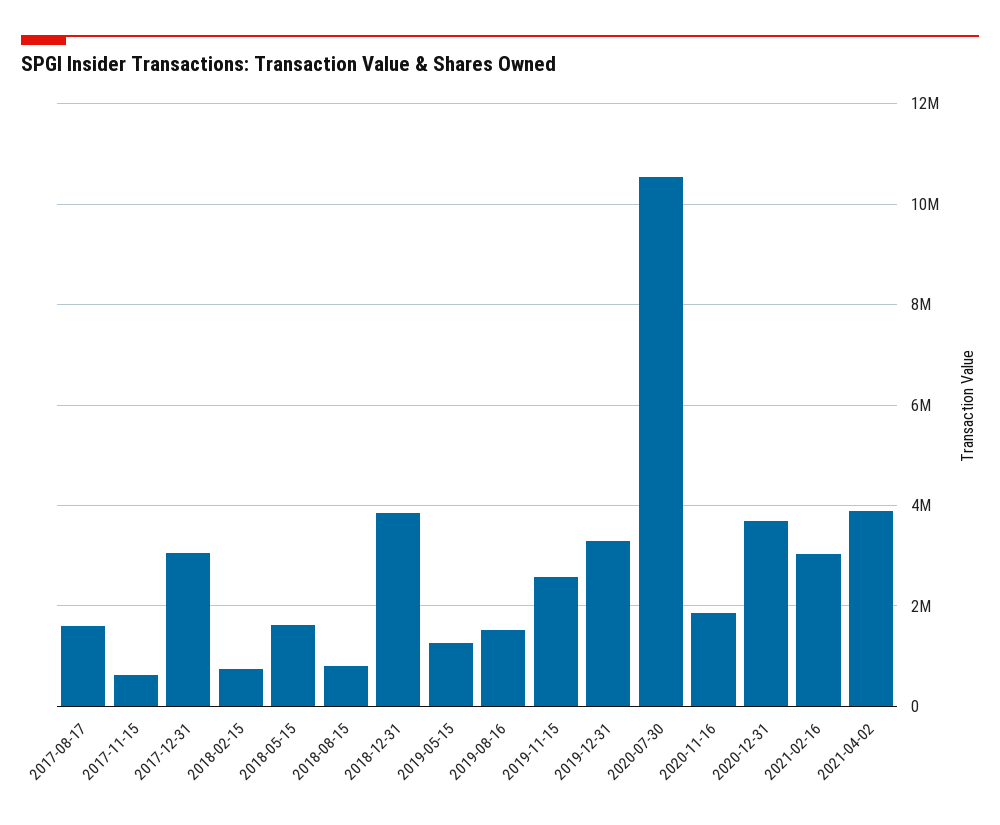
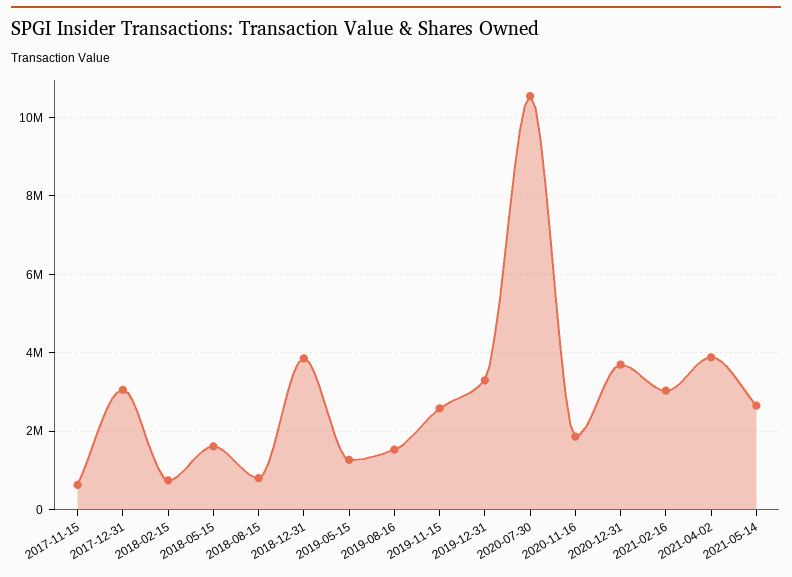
2017-08-17: 1600000 -> none
2021-05-14: none -> 2600000

